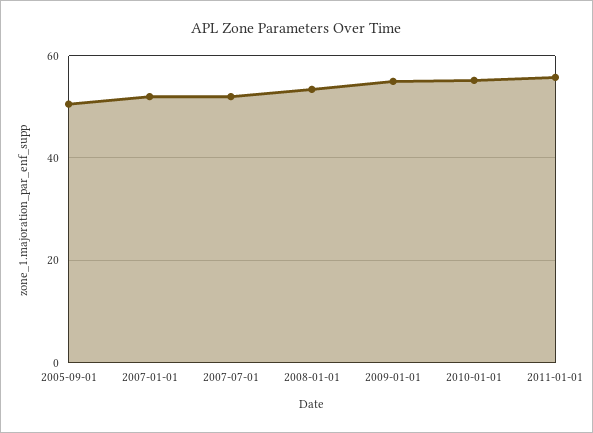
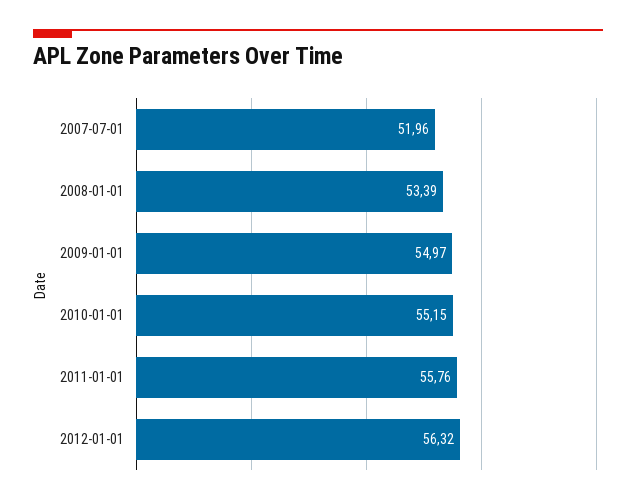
2005-09-01: 50 -> none
2007-01-01: 52 -> none
2012-01-01: none -> 56.32

